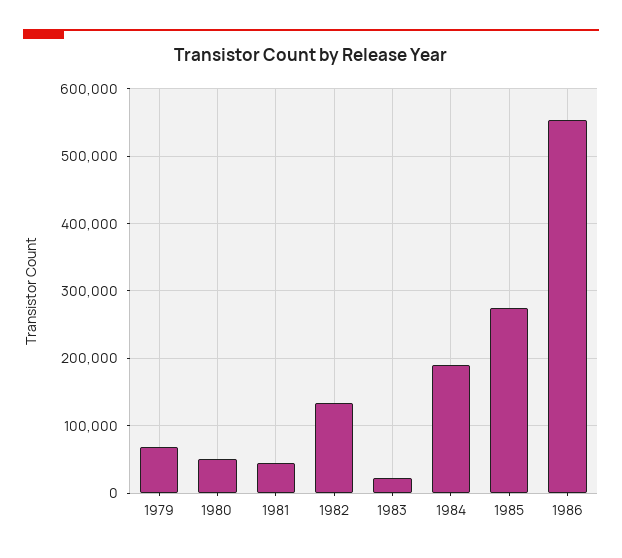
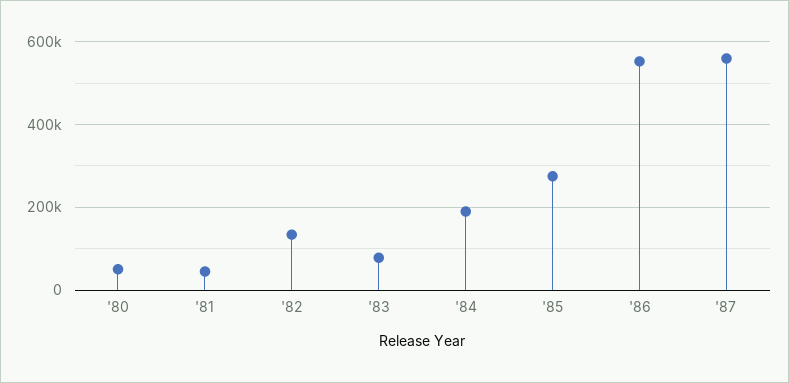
1979: 70000 -> none
1983: 20000 -> 80000
'87: none -> 560000

